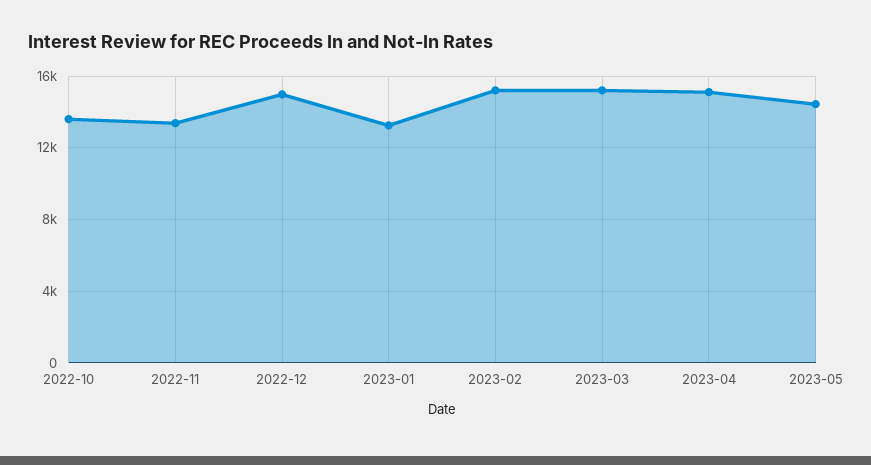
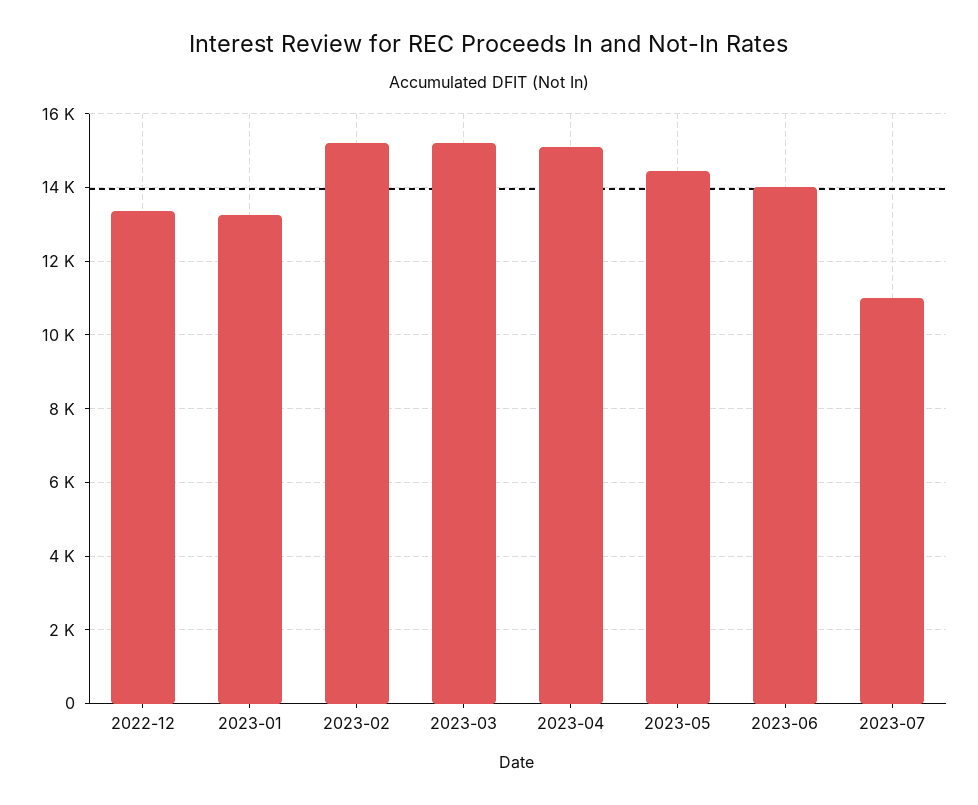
2022-10: 13500 -> none
2022-11: 13500 -> none
2022-12: 15000 -> 13400
2023-06: none -> 14000
2023-07: none -> 11000

